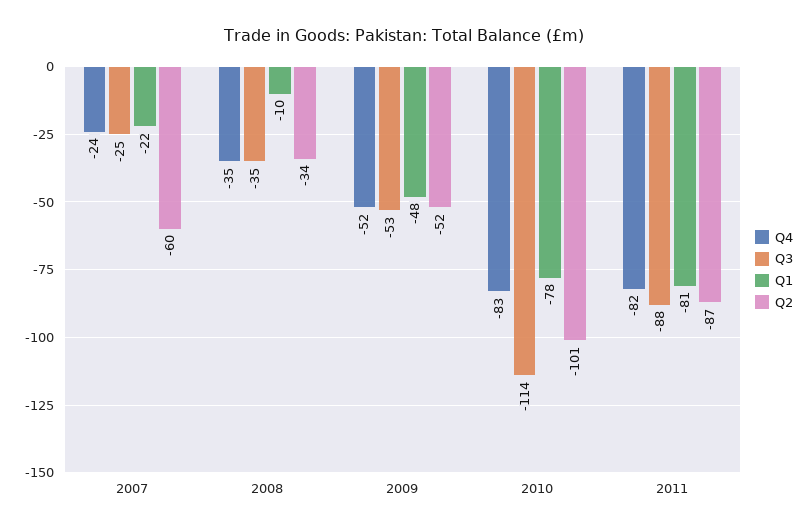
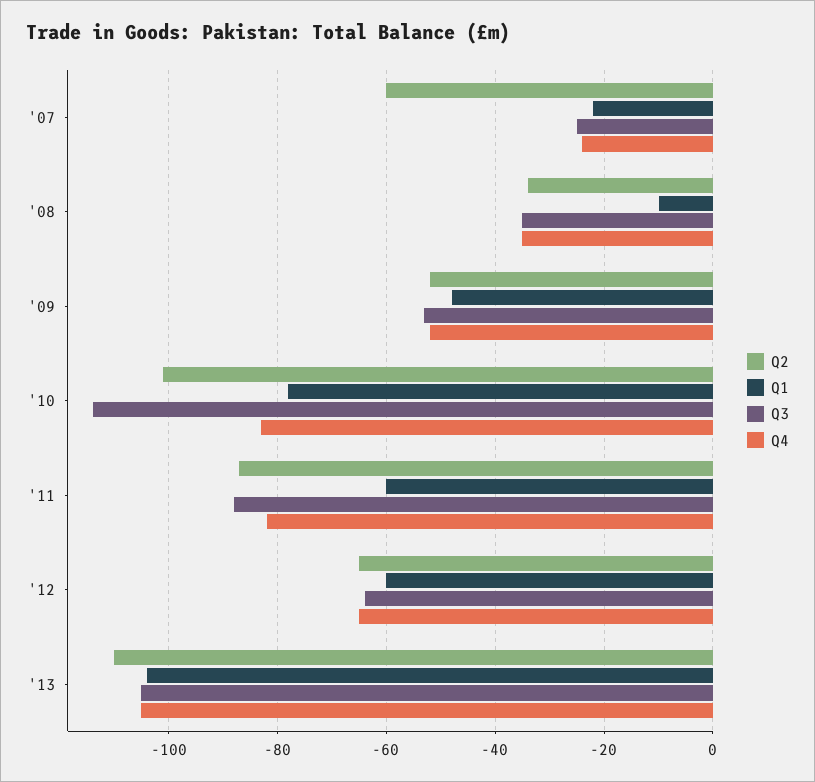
Q1, 2011: -81 -> -60
Q2, '12: none -> -65
Q1, '12: none -> -60
Q3, '12: none -> -65
Q4, '12: none -> -65
Q2, '13: none -> -110
Q1, '13: none -> -105
Q3, '13: none -> -105
Q4, '13: none -> -105

